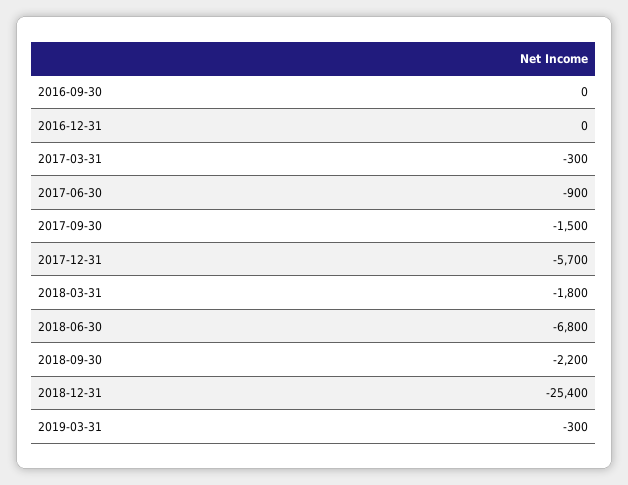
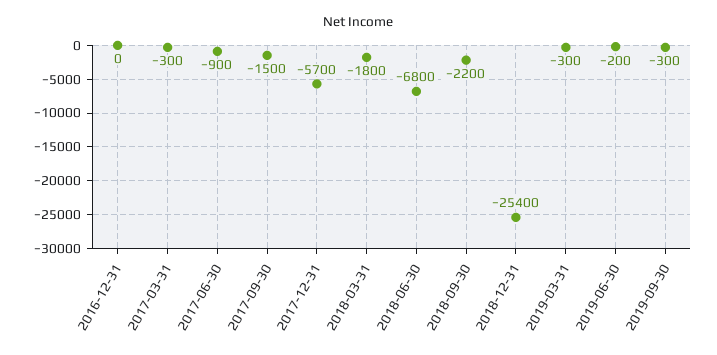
2016-09-30: 0 -> none
2019-06-30: none -> -200
2019-09-30: none -> -300

